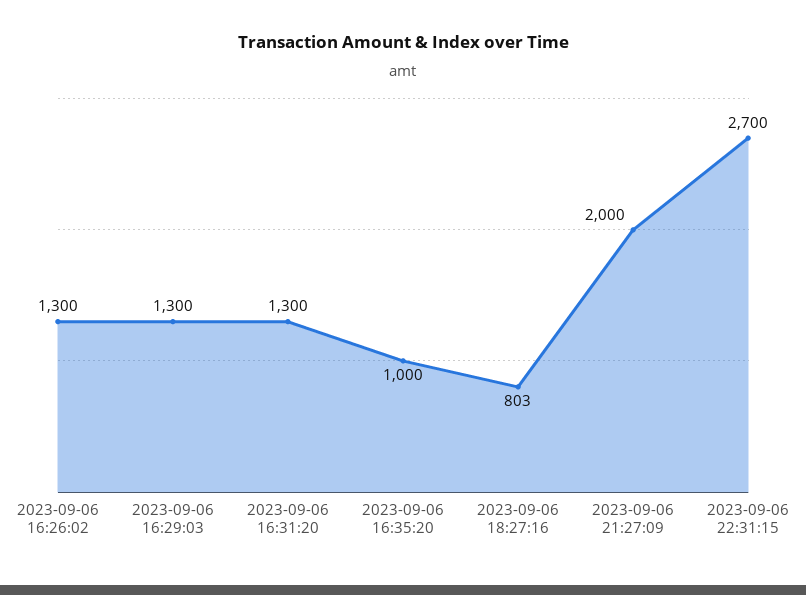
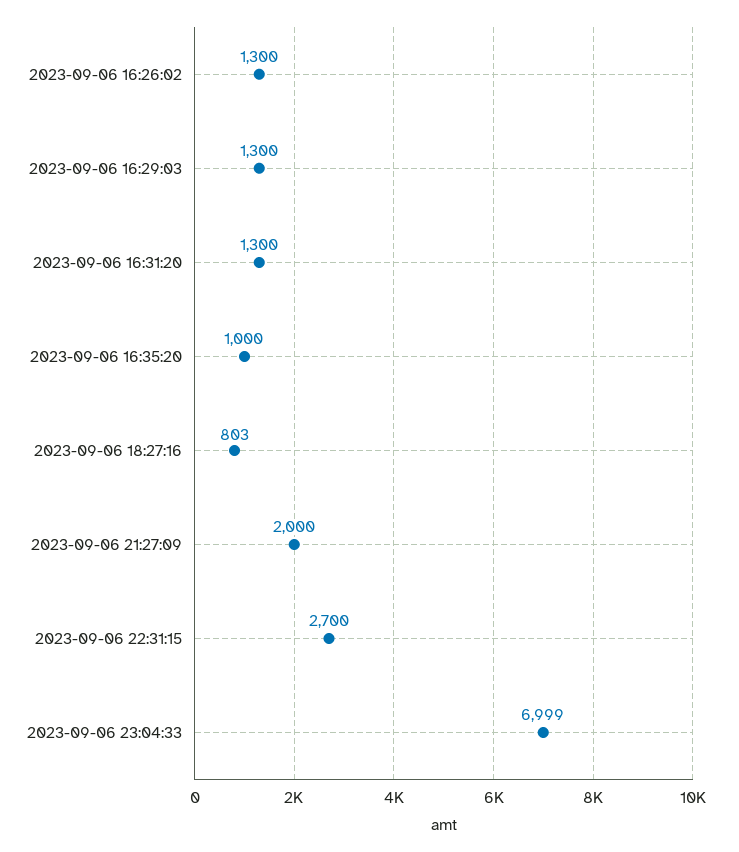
2023-09-06 23:04:33: none -> 6999

